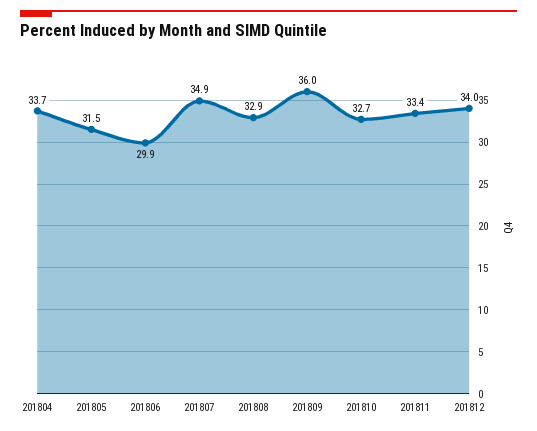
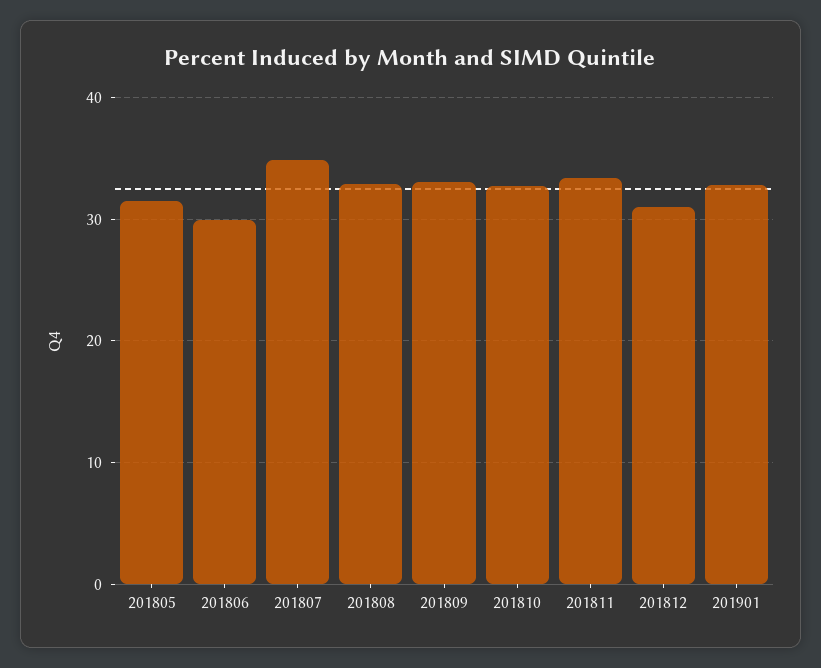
201804: 33.7 -> none
201809: 36 -> 33
201812: 34 -> 31
201901: none -> 33

